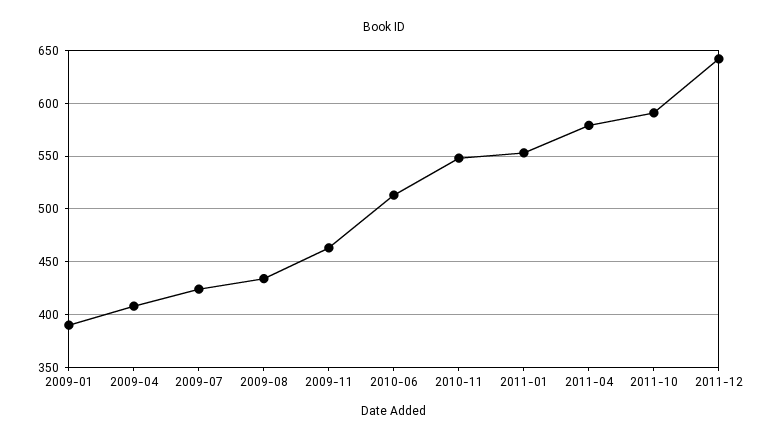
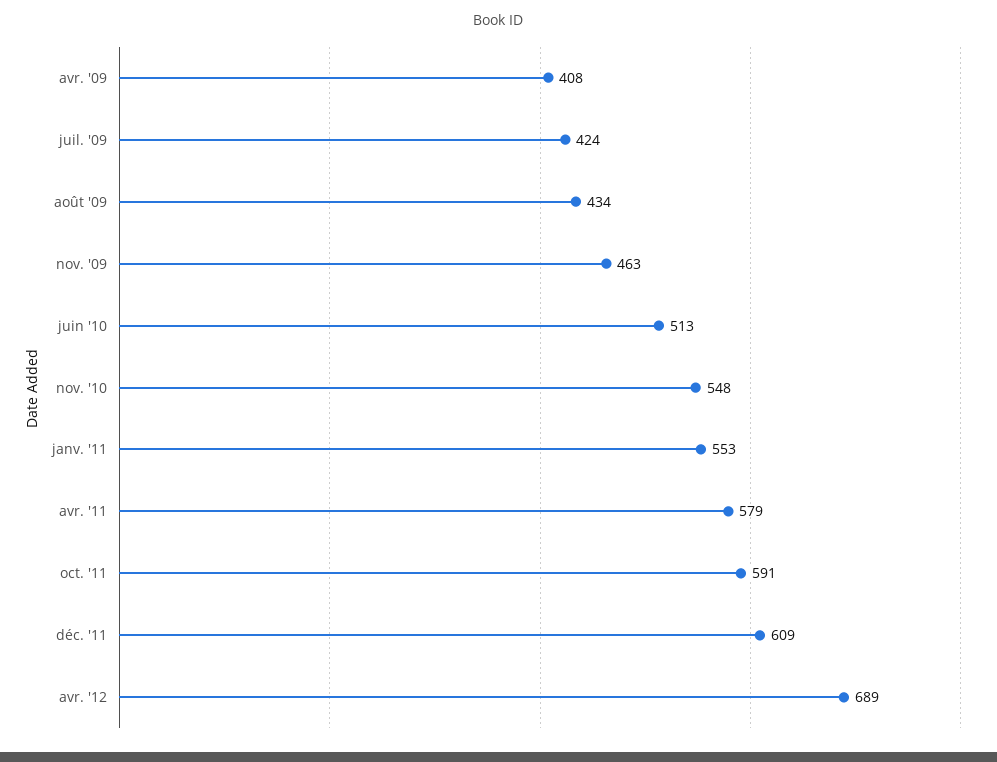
2009-01: 390 -> none
2011-12: 640 -> 609
avr. '12: none -> 689

